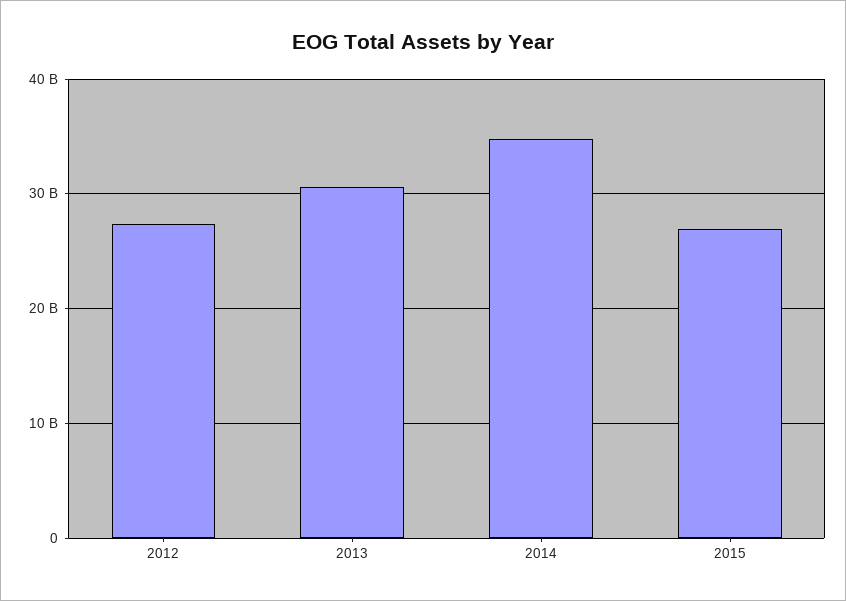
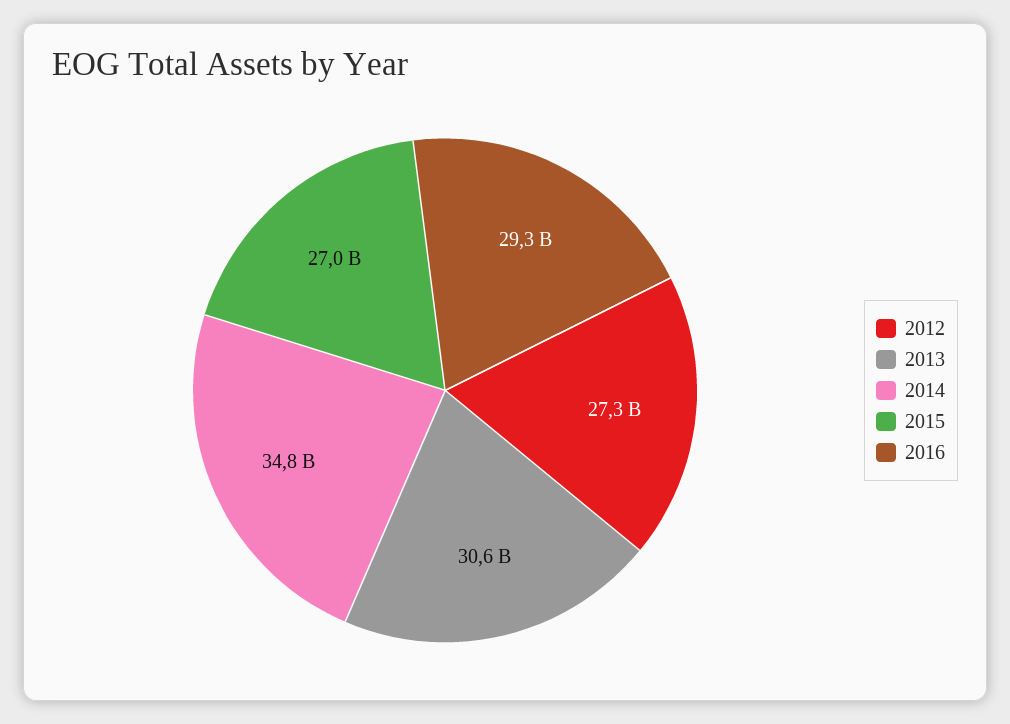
2016: none -> 29300000000

